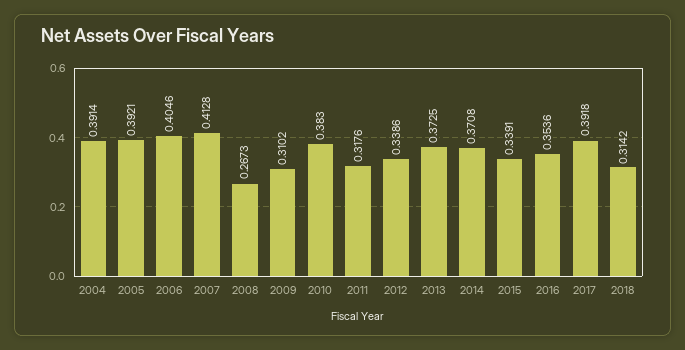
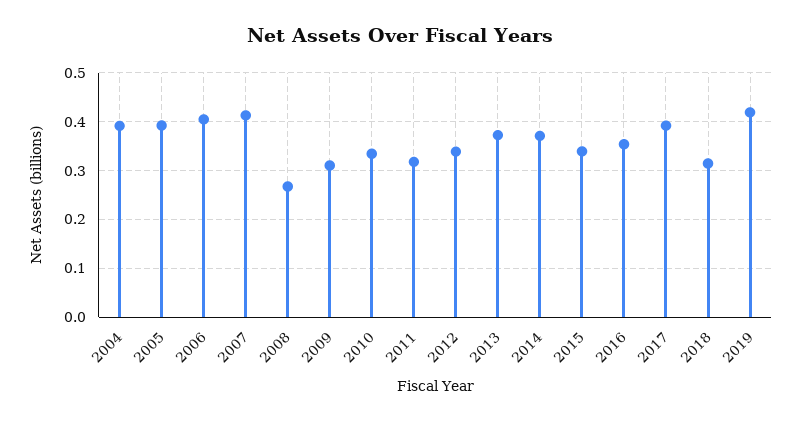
2010: 0.383 -> 0.34
2019: none -> 0.42

